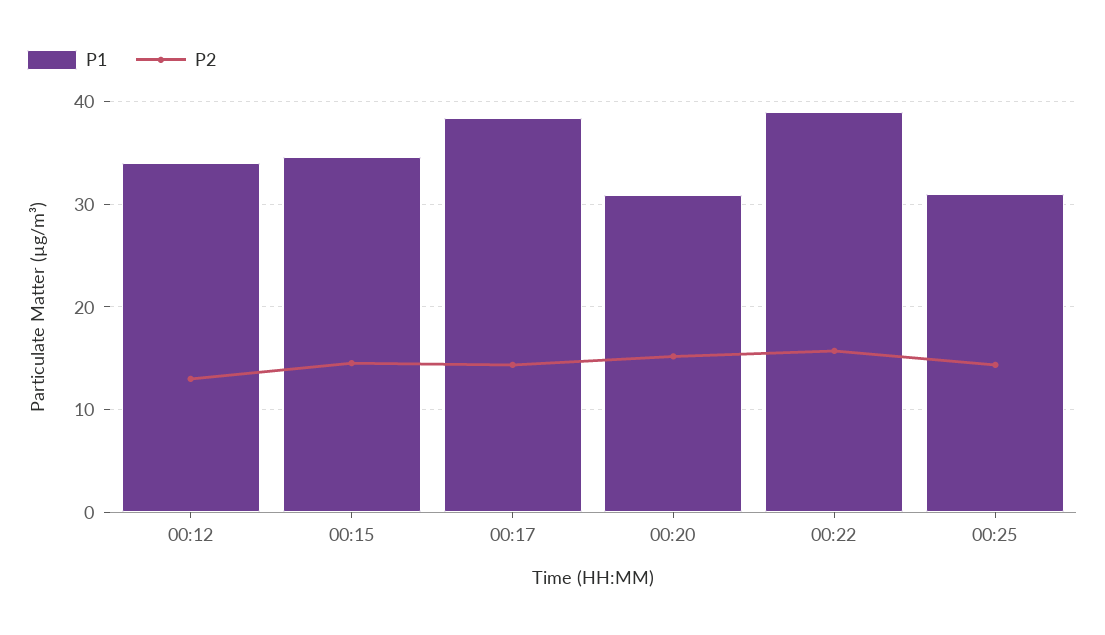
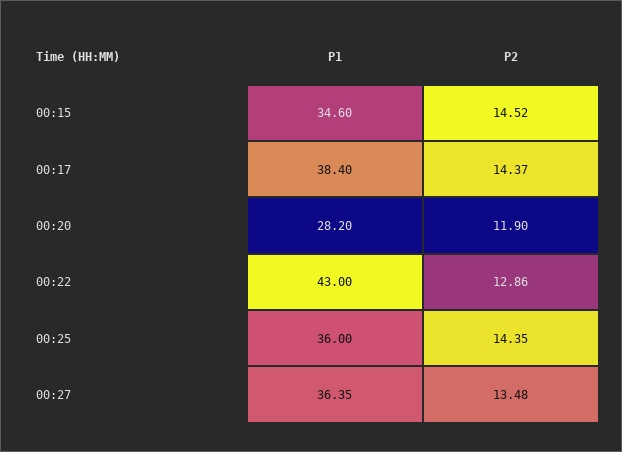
P1, 00:12: 34 -> none
P2, 00:12: 13 -> none
P1, 00:20: 31 -> 28.2
P2, 00:20: 15 -> 11.9
P1, 00:22: 39 -> 43
P2, 00:22: 16 -> 12.86
P1, 00:25: 31 -> 36
P1, 00:27: none -> 36.35
P2, 00:27: none -> 13.48

